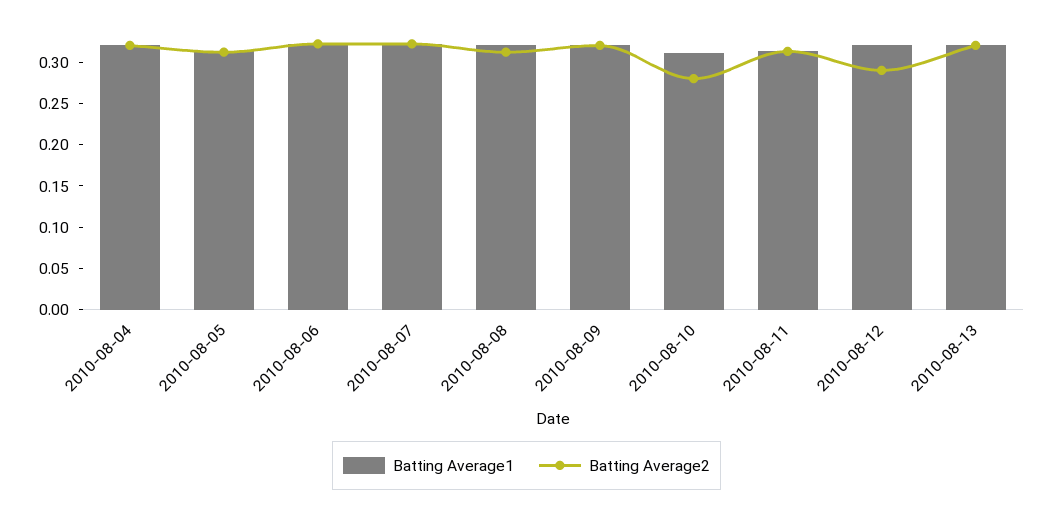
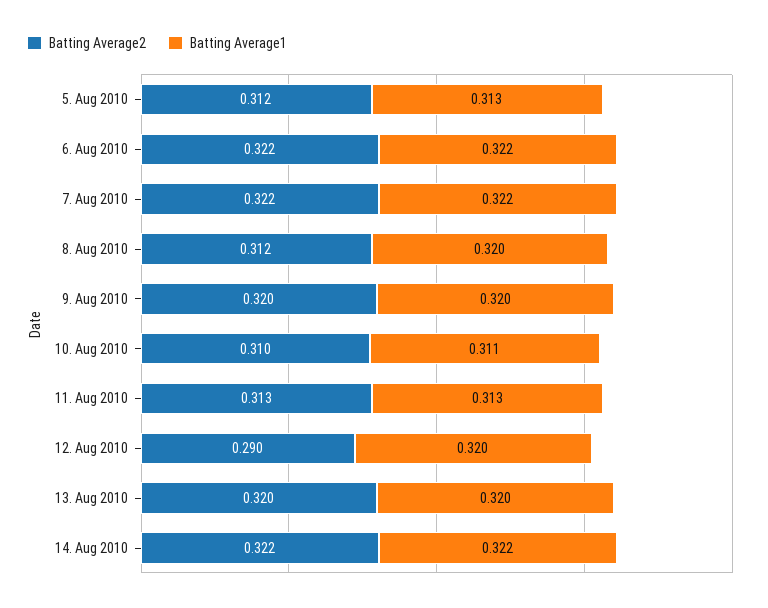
Batting Average1, 2010-08-04: 0.32 -> none
Batting Average2, 2010-08-04: 0.32 -> none
Batting Average2, 2010-08-10: 0.28 -> 0.31
Batting Average2, 14. Aug 2010: none -> 0.322
Batting Average1, 14. Aug 2010: none -> 0.322

